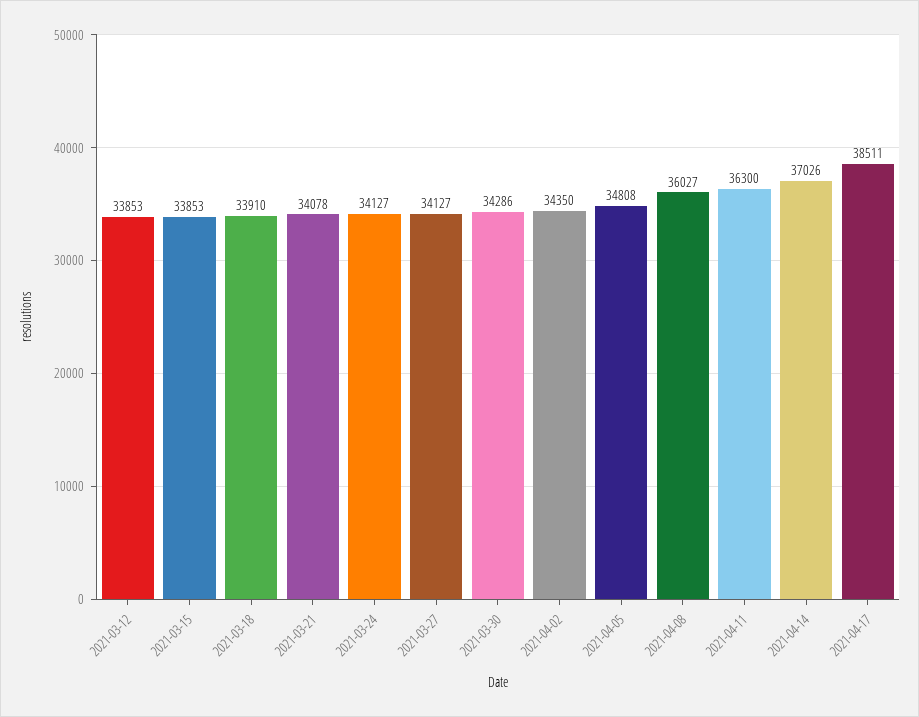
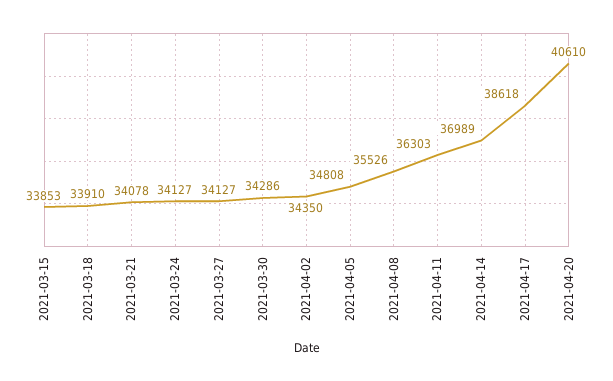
2021-03-12: 33853 -> none
2021-04-08: 36027 -> 35526
2021-04-11: 36300 -> 36303
2021-04-14: 37026 -> 36989
2021-04-17: 38511 -> 38618
2021-04-20: none -> 40610

